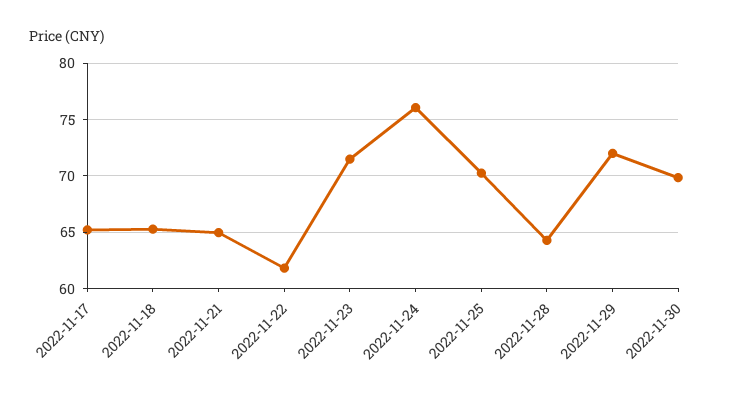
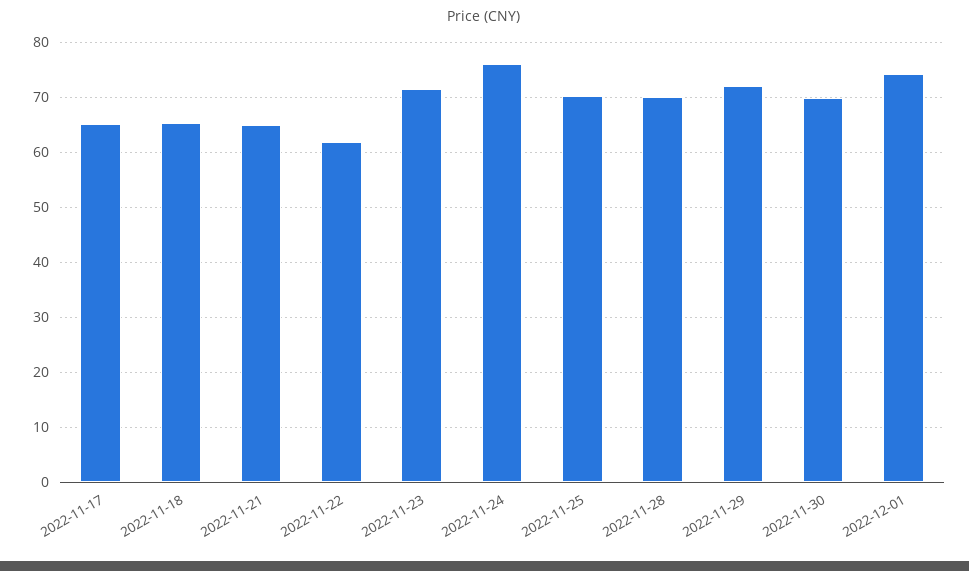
2022-11-28: 64 -> 70
2022-12-01: none -> 74

